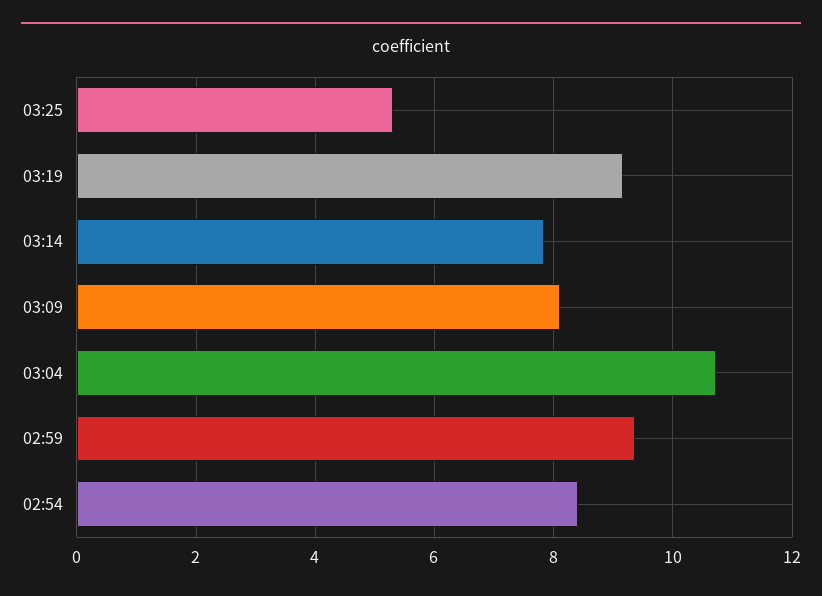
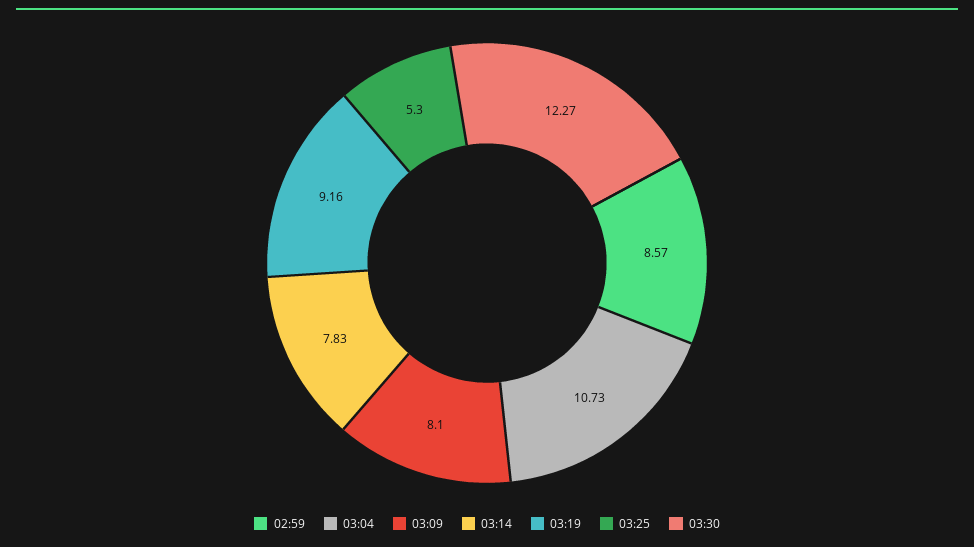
02:59: 9.4 -> 8.57
02:54: 8.4 -> none
03:30: none -> 12.27

